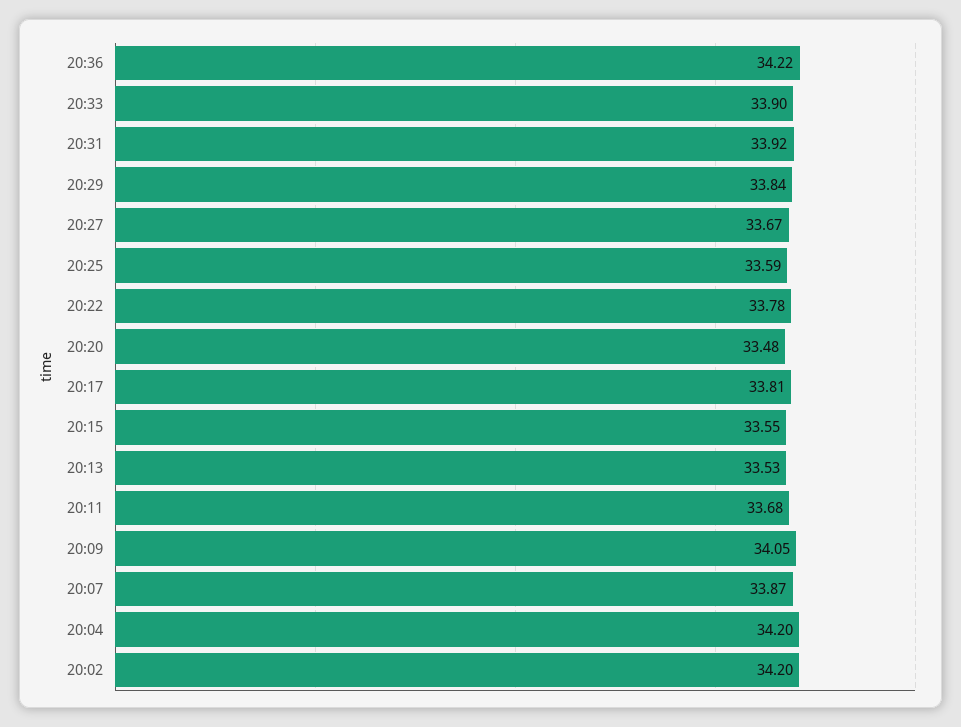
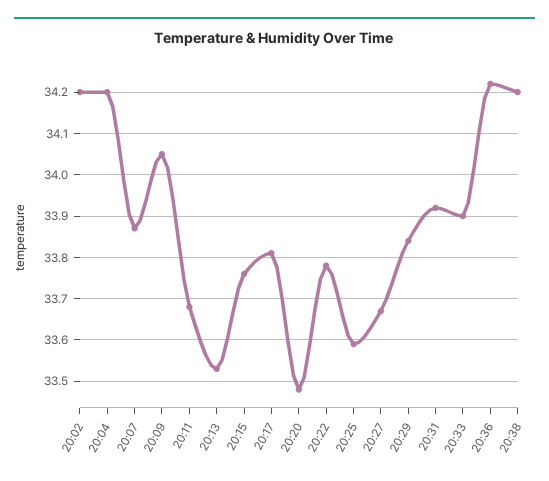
20:15: 33.55 -> 33.75
20:38: none -> 34.2

